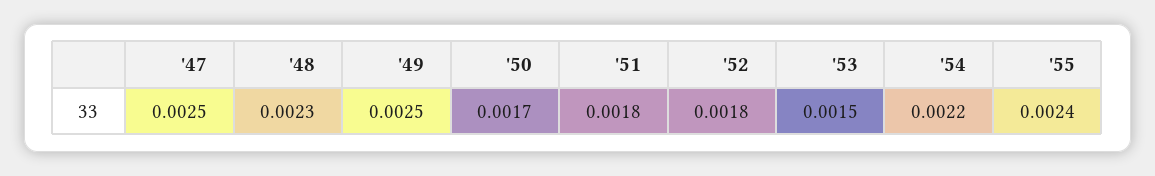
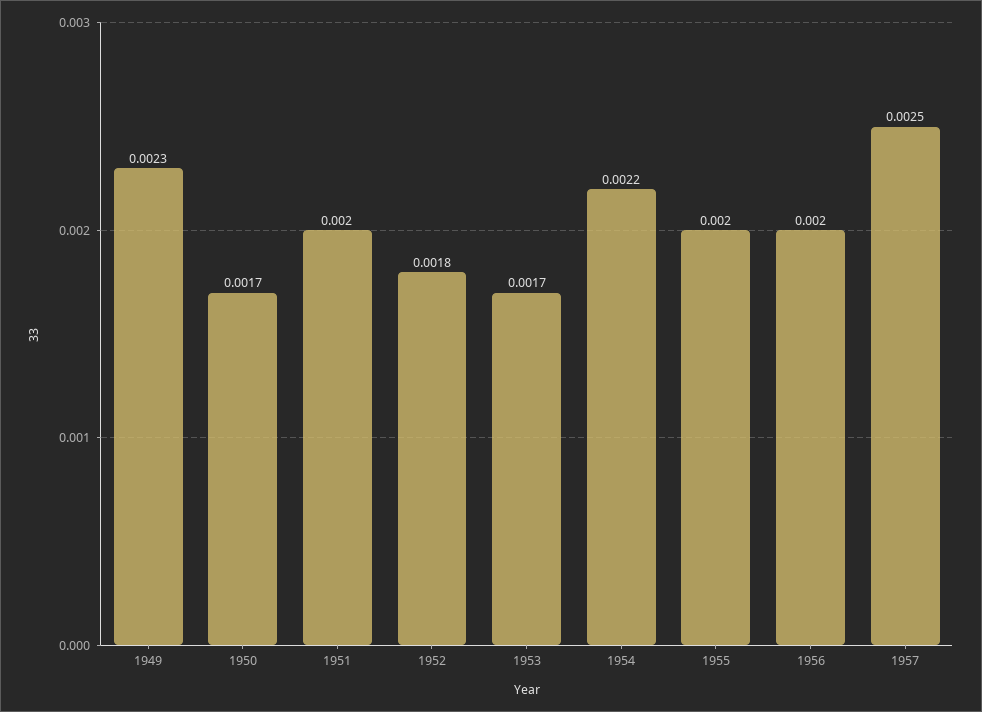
'47: 0.0025 -> none
'48: 0.0023 -> none
'49: 0.0025 -> 0.0023
'51: 0.0018 -> 0.002
'53: 0.0015 -> 0.0017
'55: 0.0024 -> 0.002
1956: none -> 0.002
1957: none -> 0.0025

